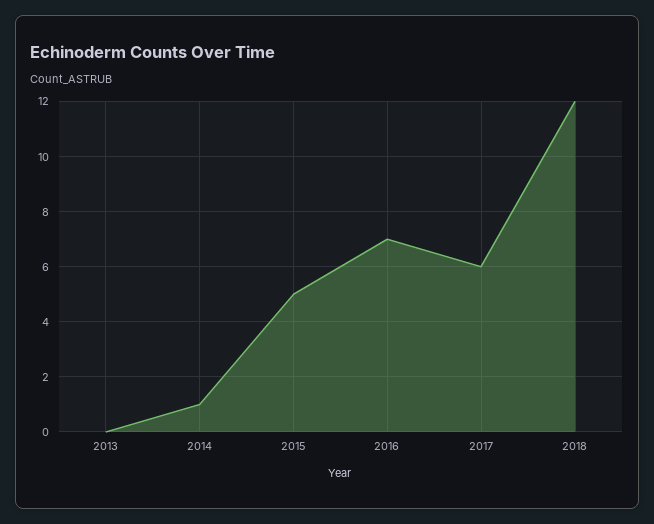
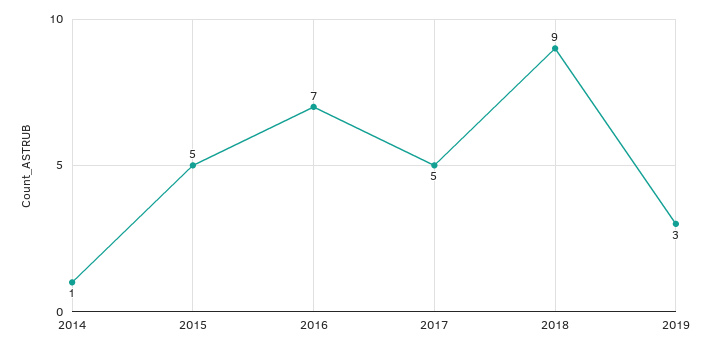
2013: 0 -> none
2017: 6 -> 5
2018: 12 -> 9
2019: none -> 3

